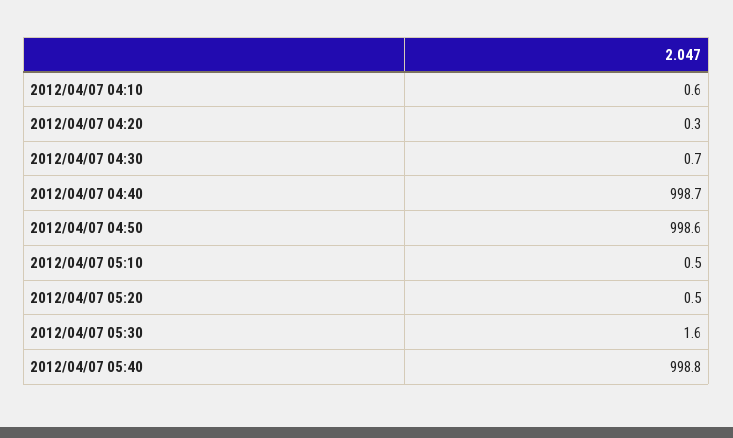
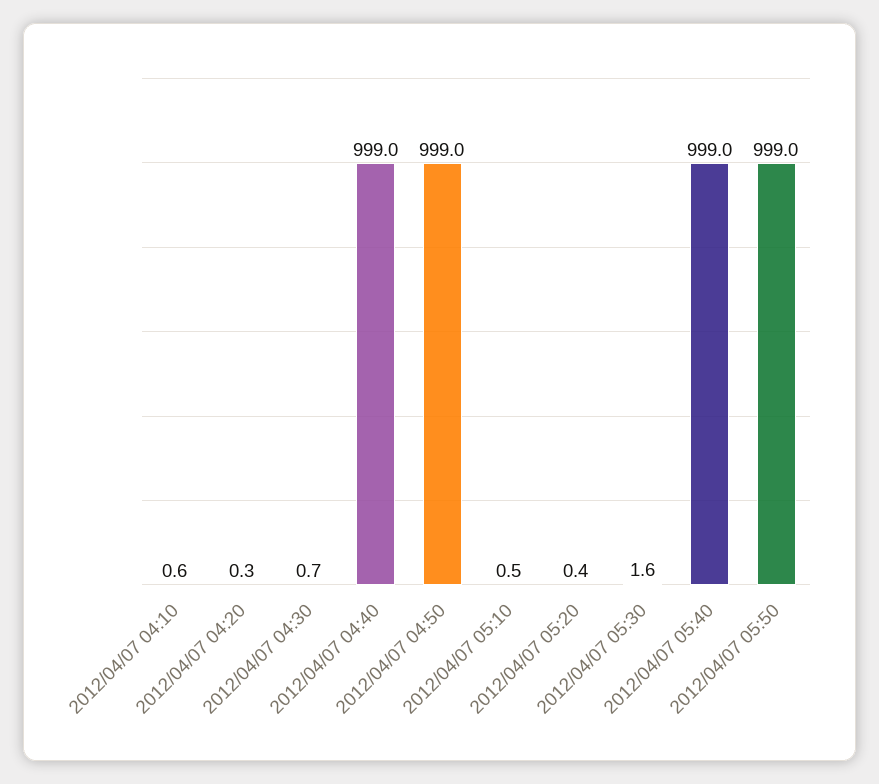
2012/04/07 04:40: 998.7 -> 999
2012/04/07 04:50: 998.6 -> 999
2012/04/07 05:20: 0.5 -> 0.4
2012/04/07 05:40: 998.8 -> 999
2012/04/07 05:50: none -> 999

